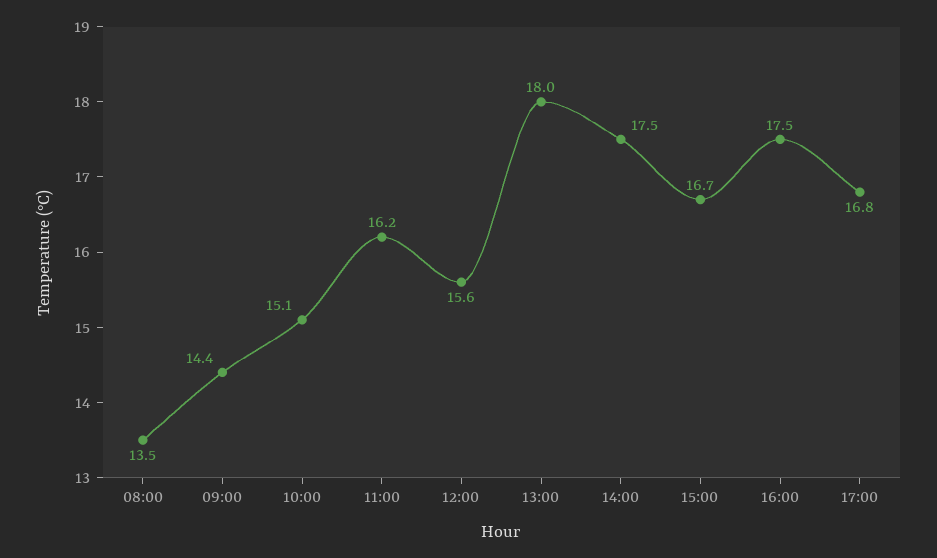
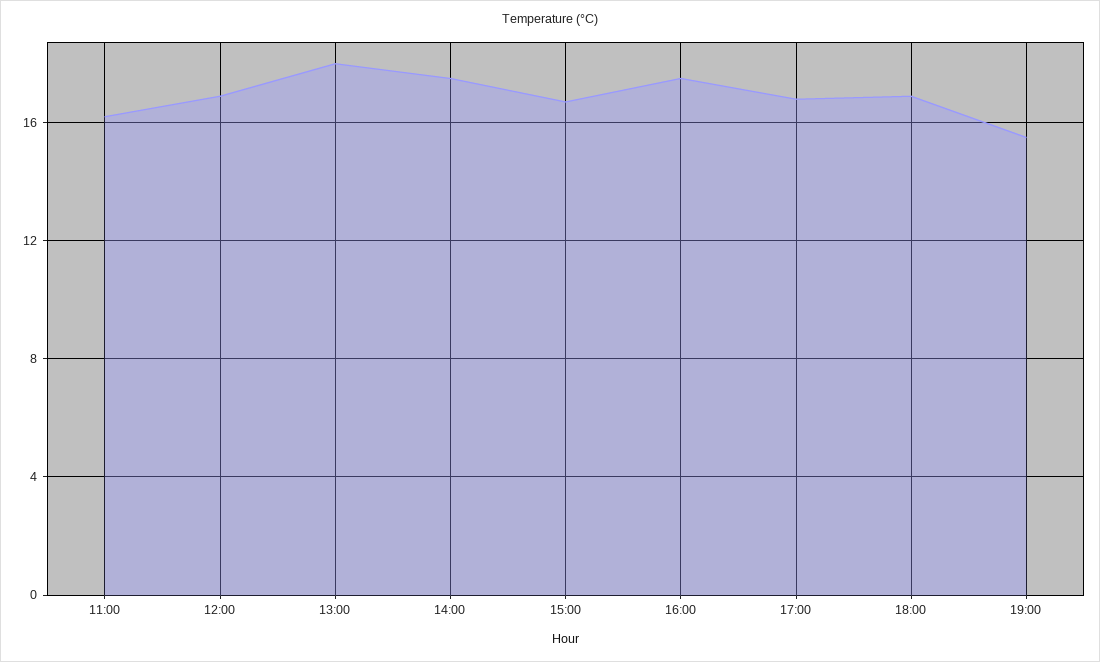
08:00: 13.5 -> none
09:00: 14.4 -> none
10:00: 15.1 -> none
12:00: 15.6 -> 17
18:00: none -> 17
19:00: none -> 15.5

